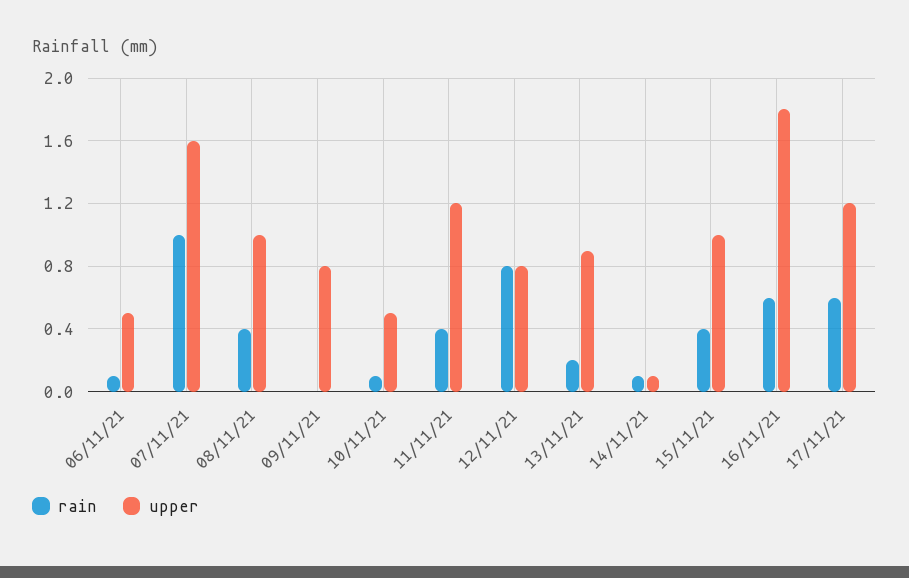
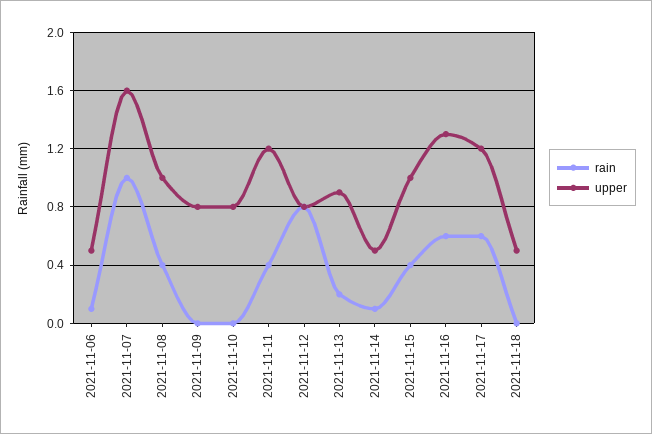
rain, 10/11/21: 0.1 -> 0
upper, 10/11/21: 0.5 -> 0.8
upper, 14/11/21: 0.1 -> 0.5
upper, 16/11/21: 1.8 -> 1.3
rain, 2021-11-18: none -> 0
upper, 2021-11-18: none -> 0.5

